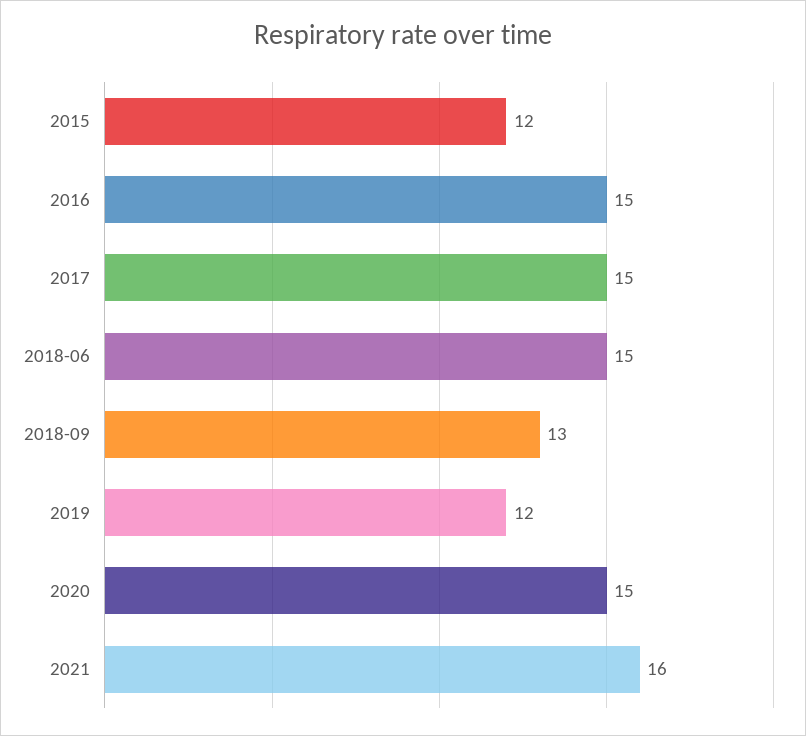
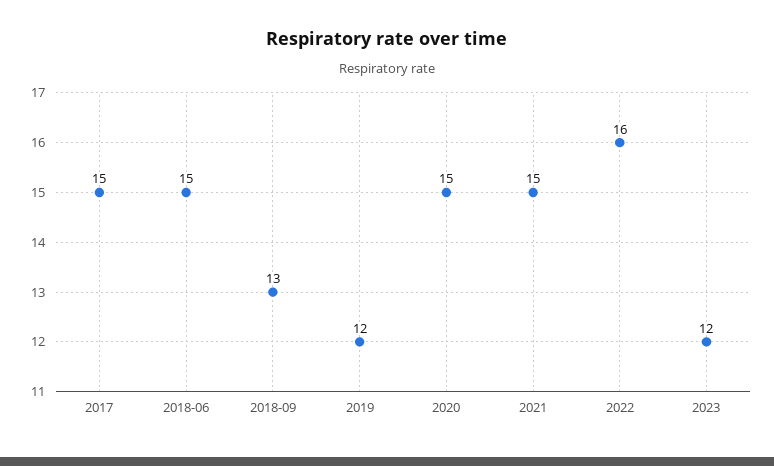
2015: 12 -> none
2016: 15 -> none
2021: 16 -> 15
2022: none -> 16
2023: none -> 12

